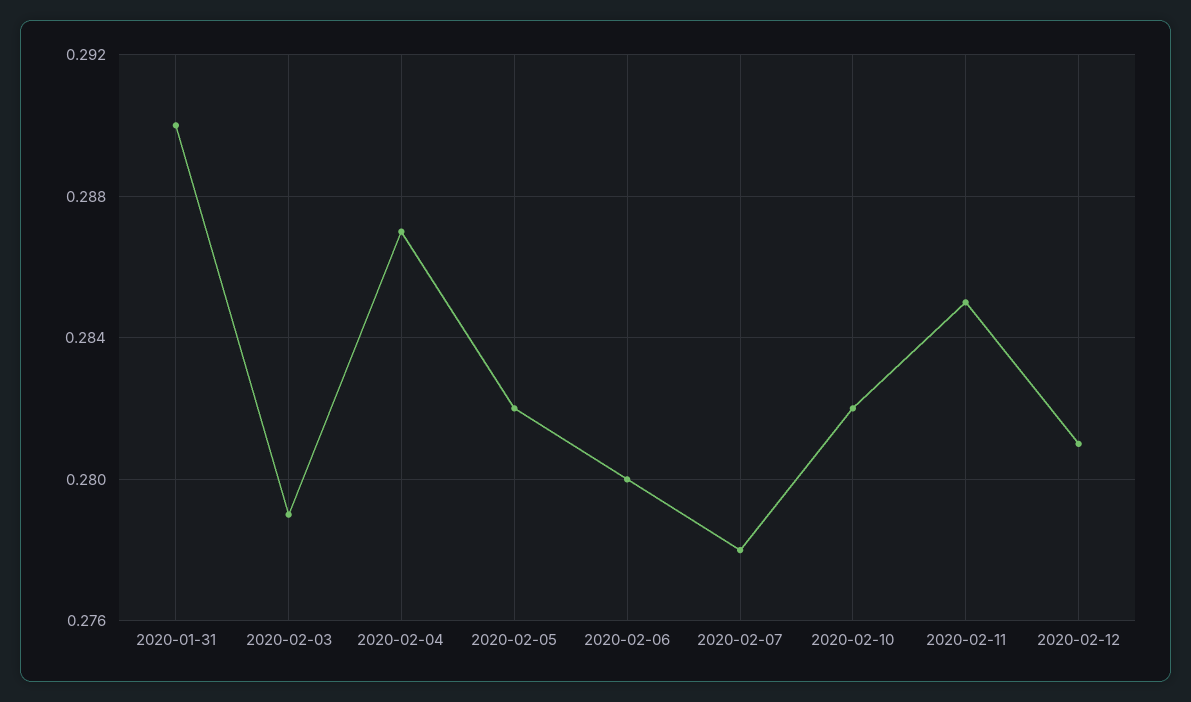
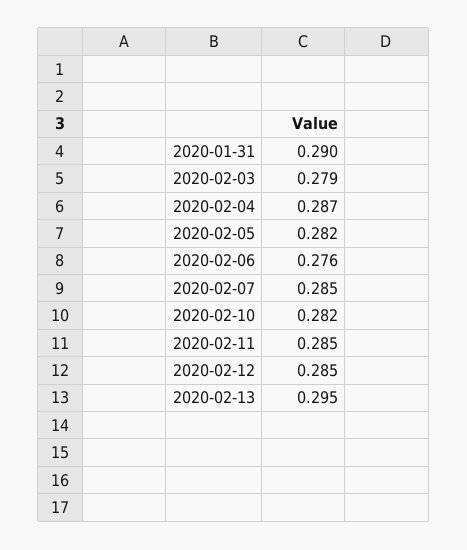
2020-02-06: 0.28 -> 0.276
2020-02-07: 0.278 -> 0.285
2020-02-12: 0.281 -> 0.285
2020-02-13: none -> 0.295

